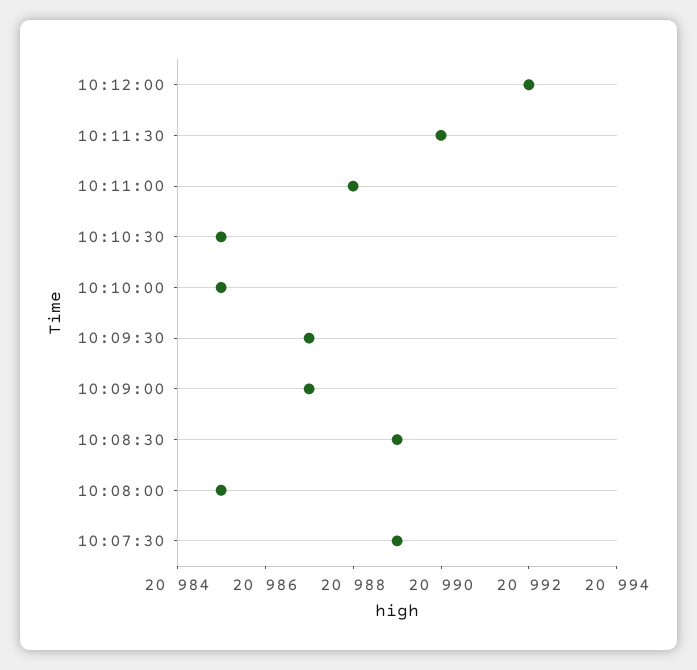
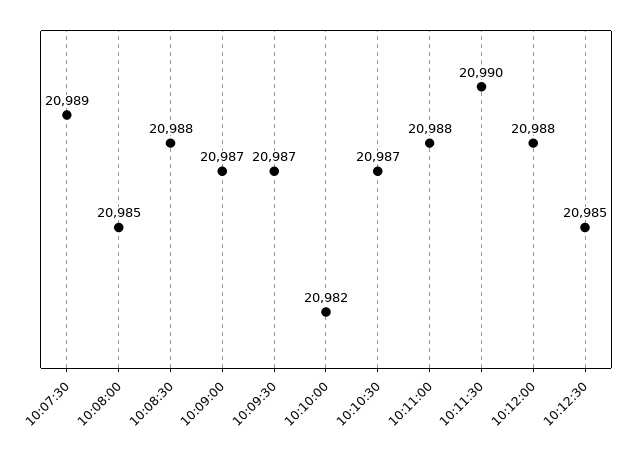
10:12:00: 20992 -> 20988
10:10:30: 20985 -> 20987
10:10:00: 20985 -> 20982
10:08:30: 20989 -> 20988
10:12:30: none -> 20985

